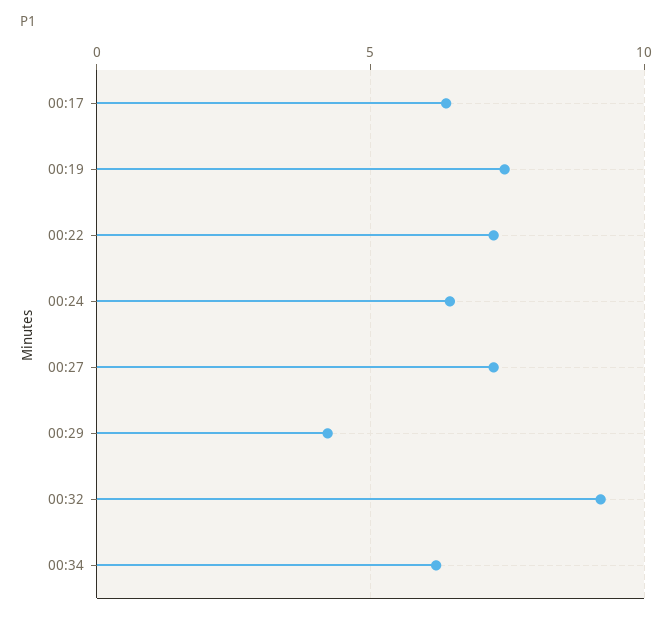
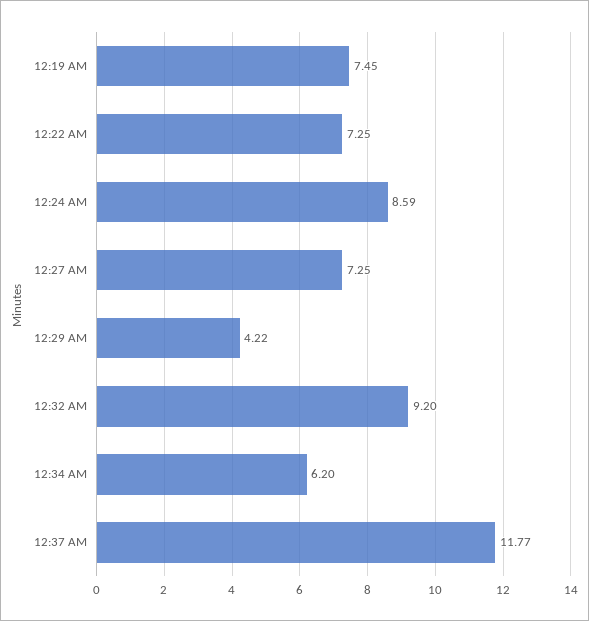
00:17: 6.5 -> none
00:24: 6.5 -> 8.59
12:37 AM: none -> 11.77

